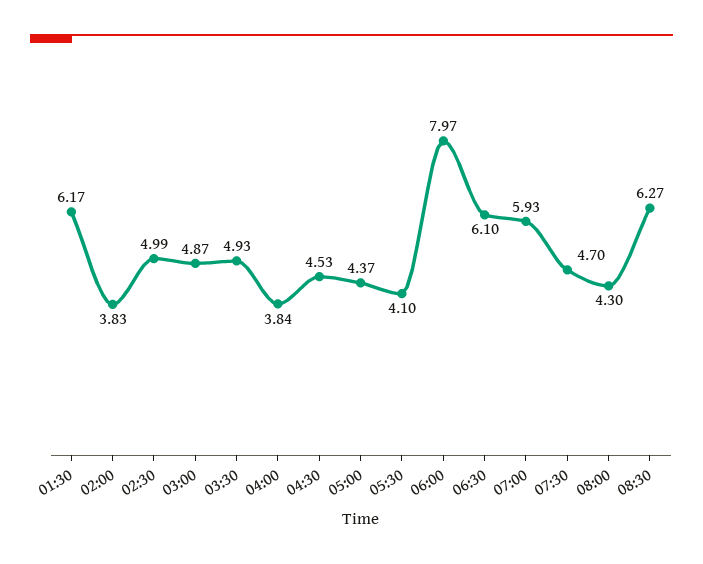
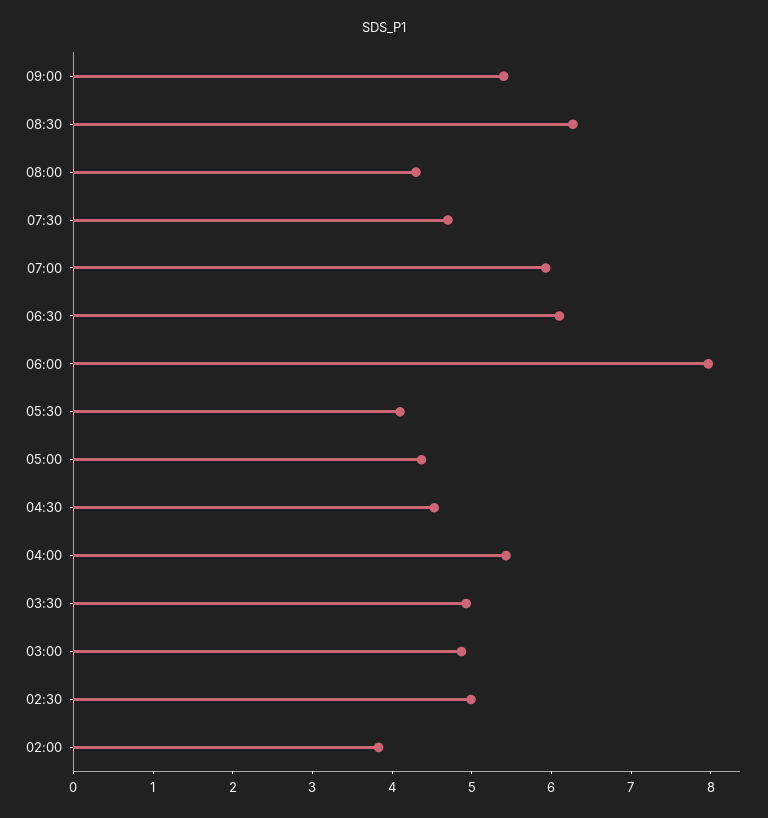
01:30: 6.17 -> none
04:00: 3.84 -> 5.4
09:00: none -> 5.4

